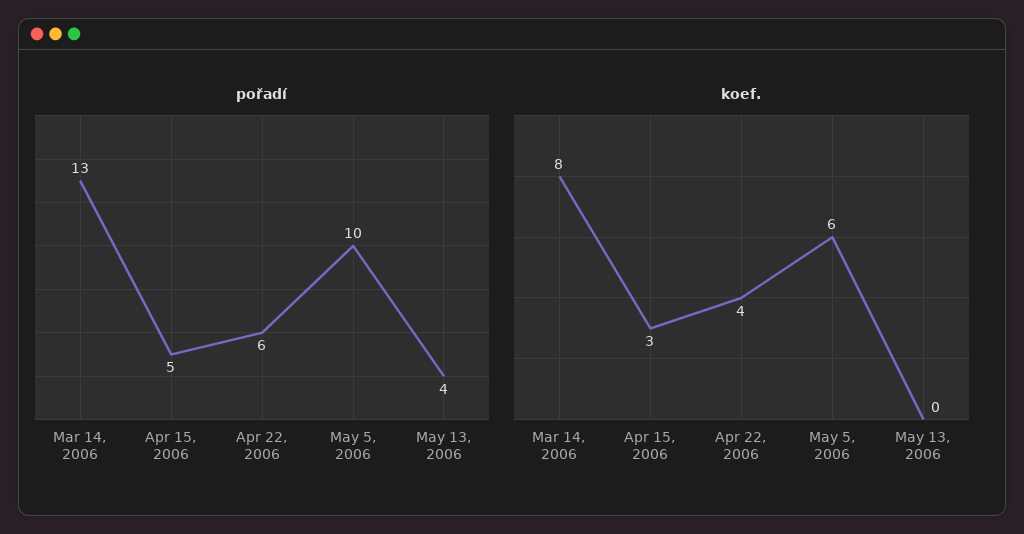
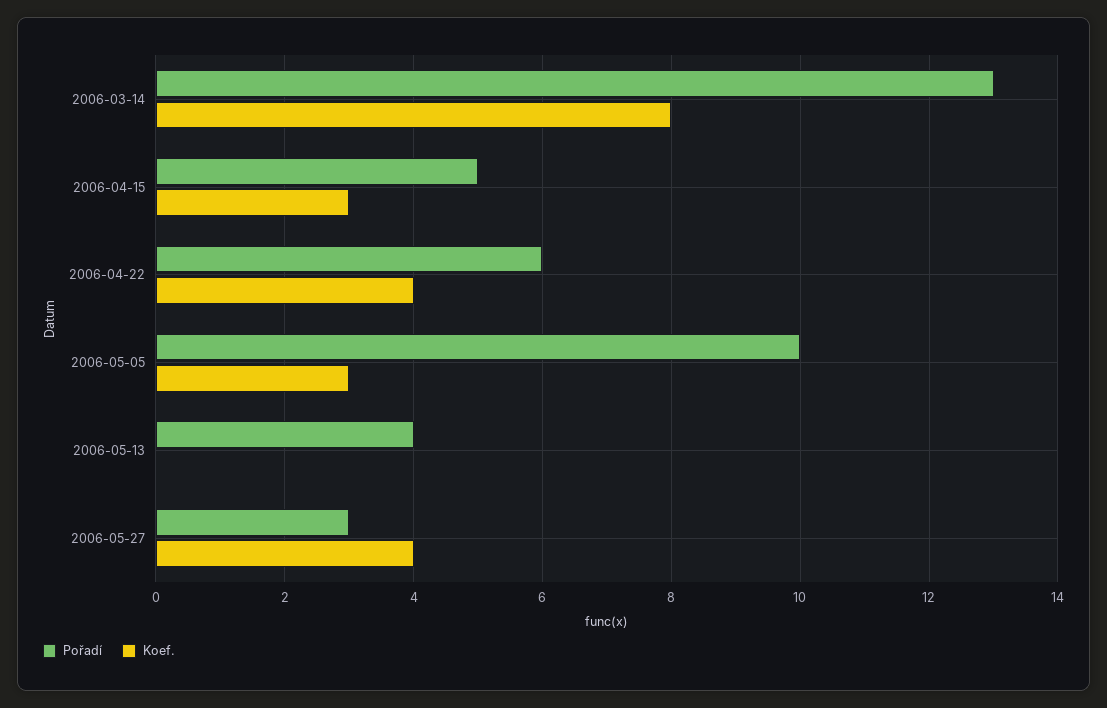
koef., May 5, 2006: 6 -> 3
pořadí, 2006-05-27: none -> 3
koef., 2006-05-27: none -> 4

